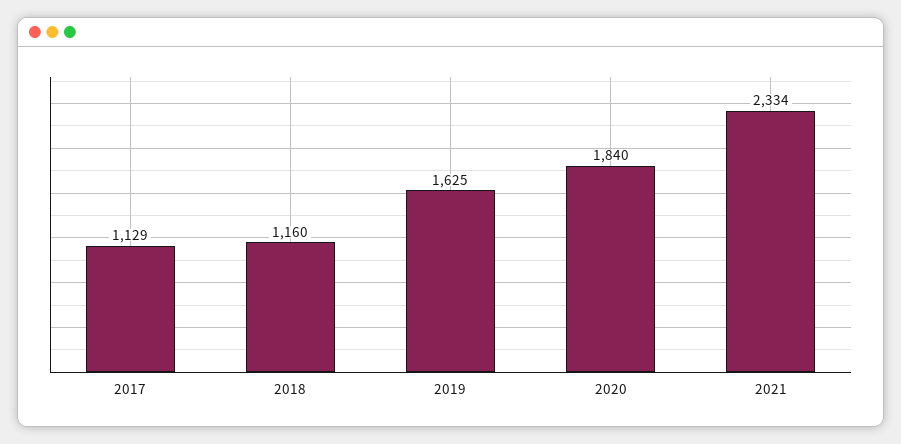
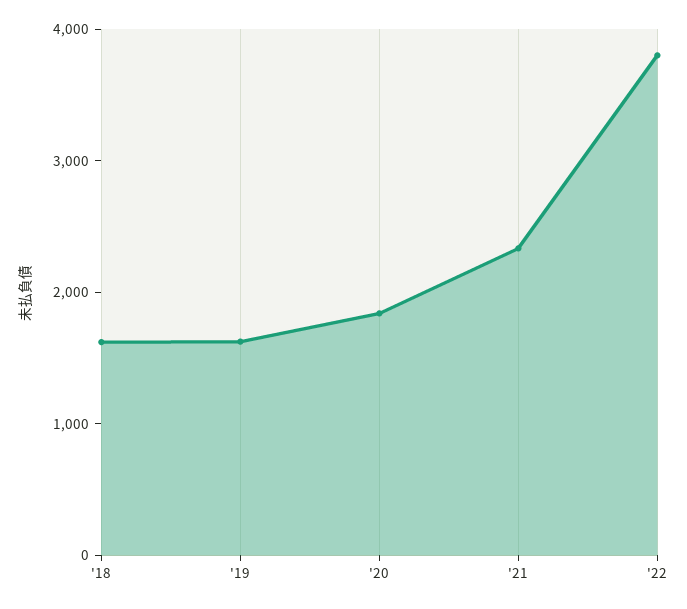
2017: 1129 -> none
2018: 1160 -> 1600
'22: none -> 3800

